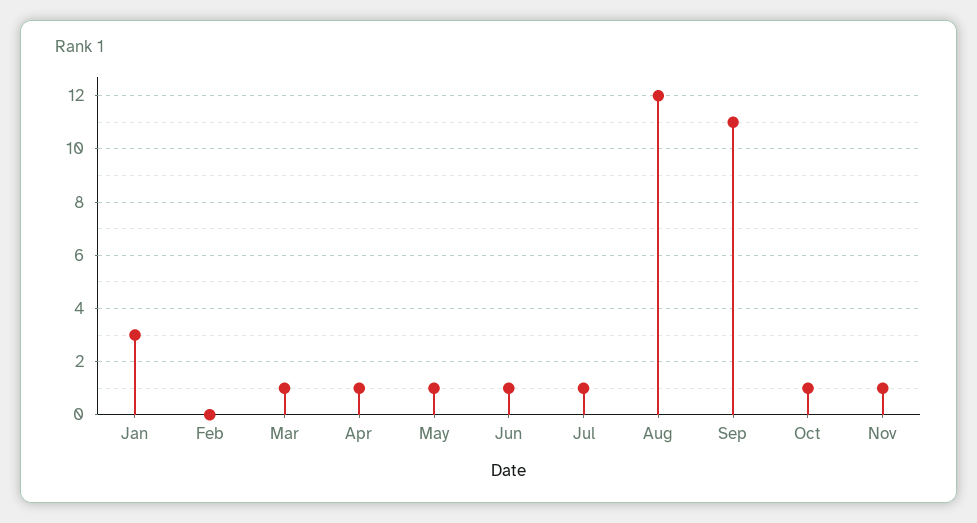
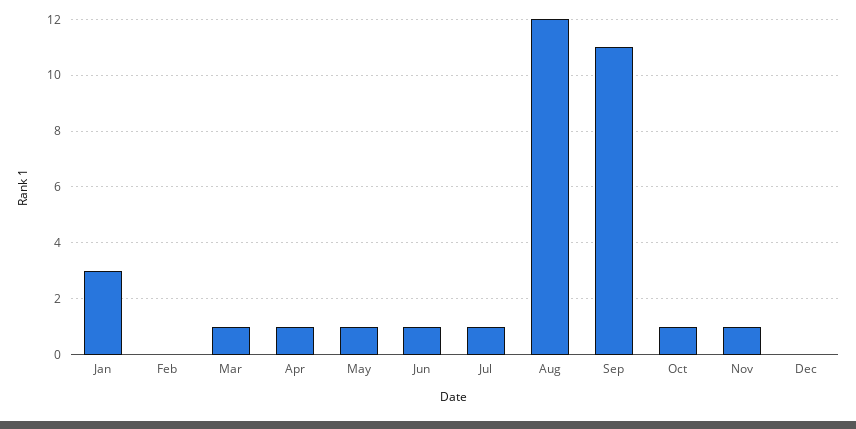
Dec: none -> 0

